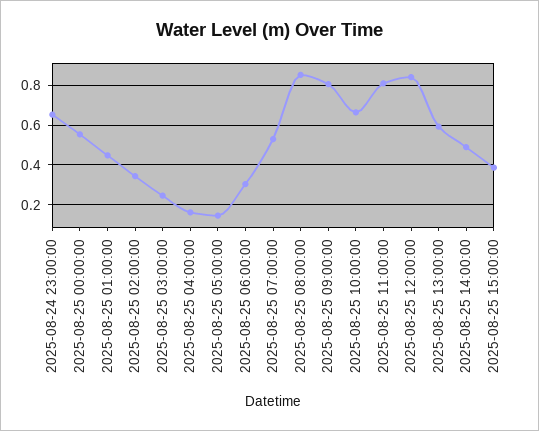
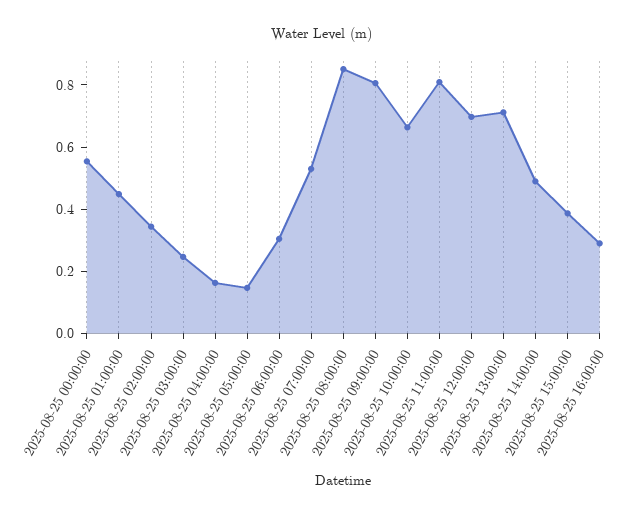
2025-08-24 23:00:00: 0.65 -> none
2025-08-25 12:00:00: 0.85 -> 0.7
2025-08-25 13:00:00: 0.6 -> 0.7
2025-08-25 16:00:00: none -> 0.3

